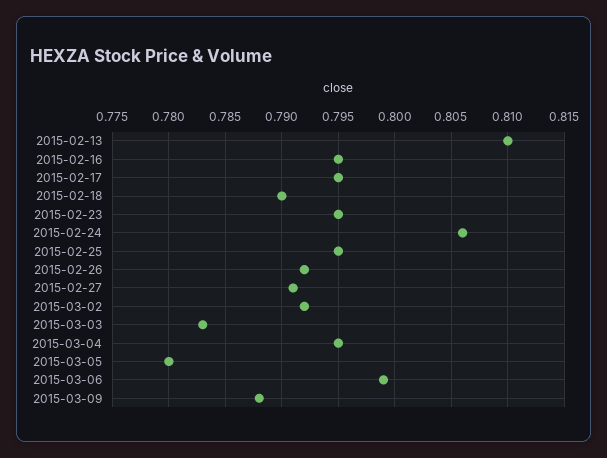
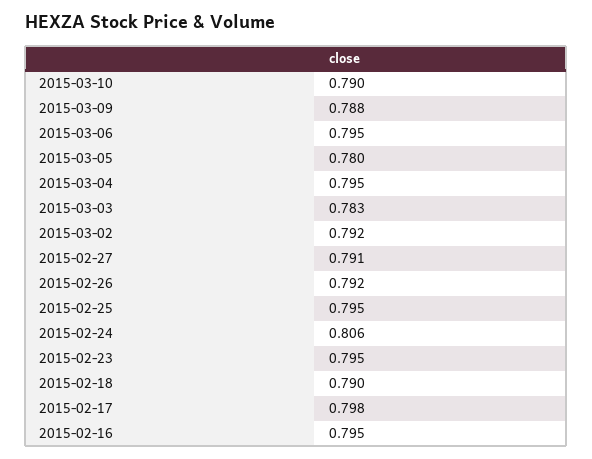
2015-02-13: 0.81 -> none
2015-02-17: 0.795 -> 0.798
2015-03-06: 0.799 -> 0.795
2015-03-10: none -> 0.79

